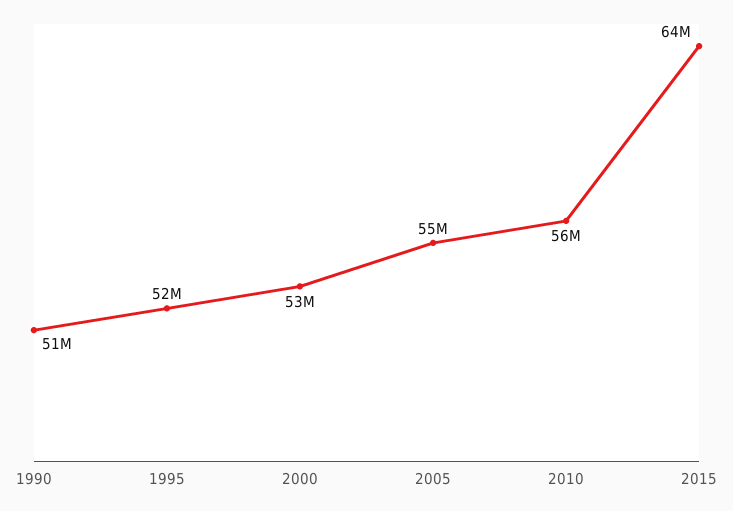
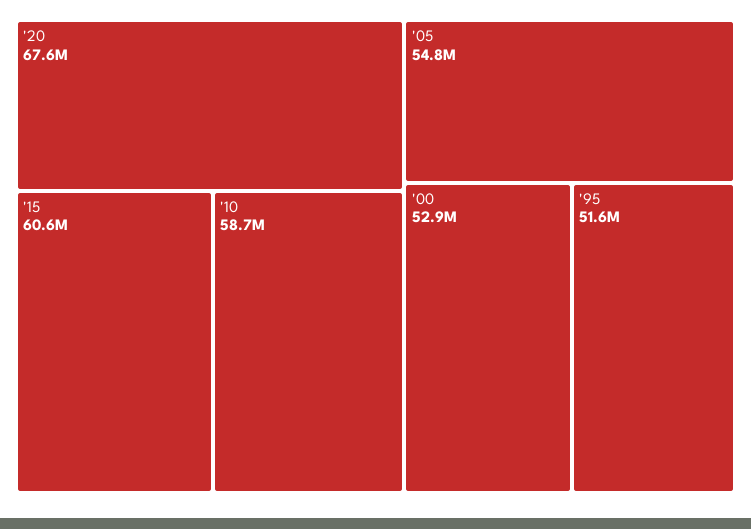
1990: 51000000 -> none
2010: 56000000 -> 58700000
2015: 64000000 -> 60600000
'20: none -> 67600000

